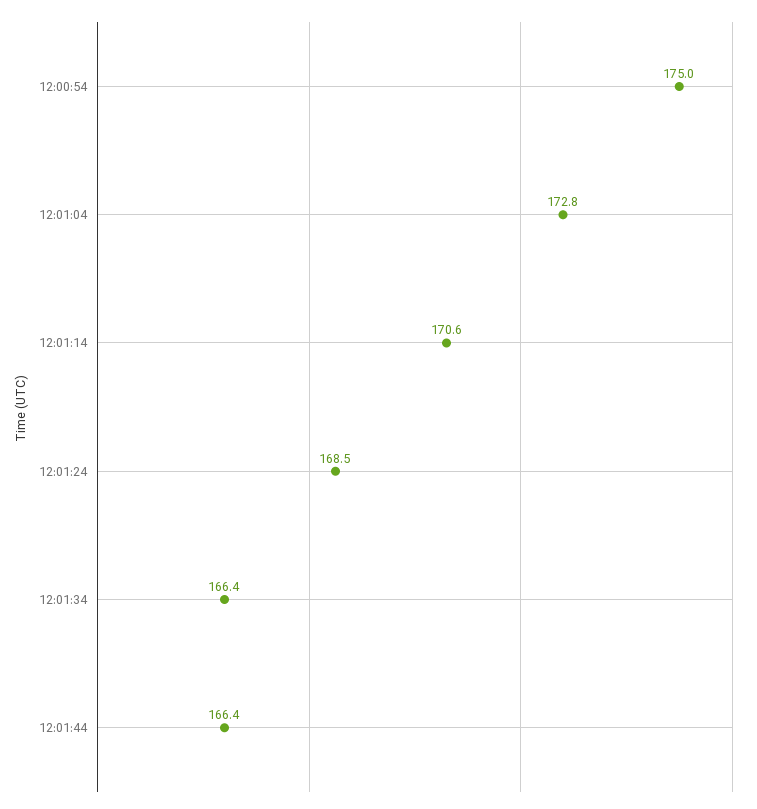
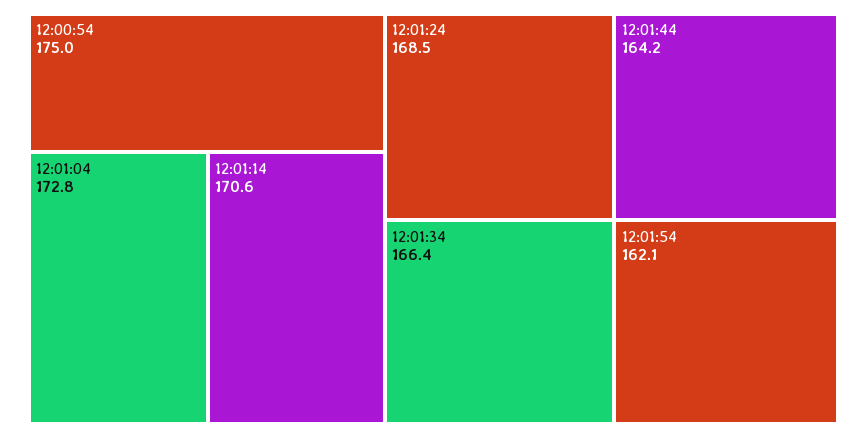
12:01:44: 166.4 -> 164.2
12:01:54: none -> 162.1

